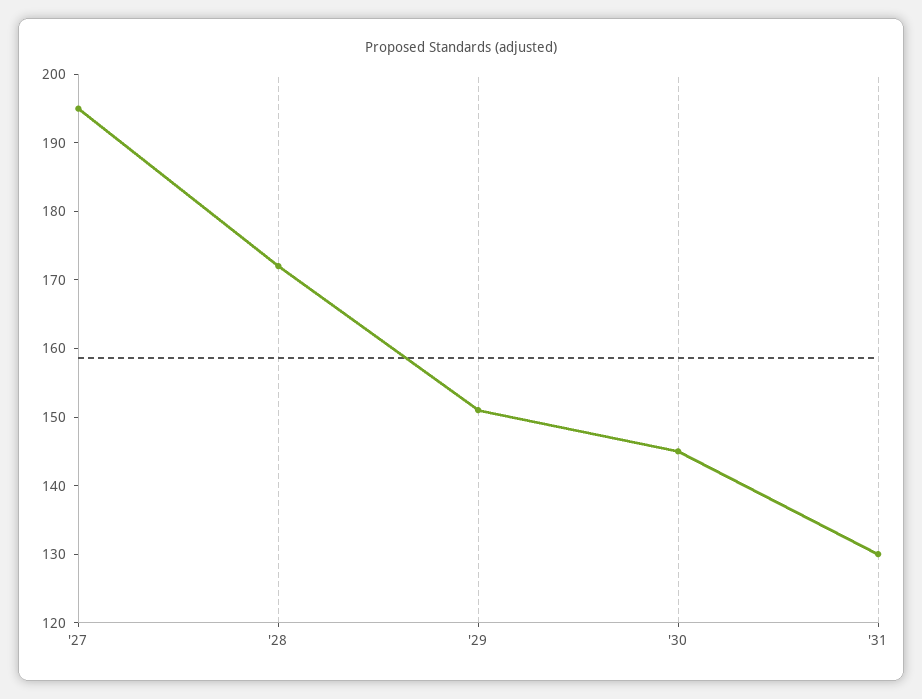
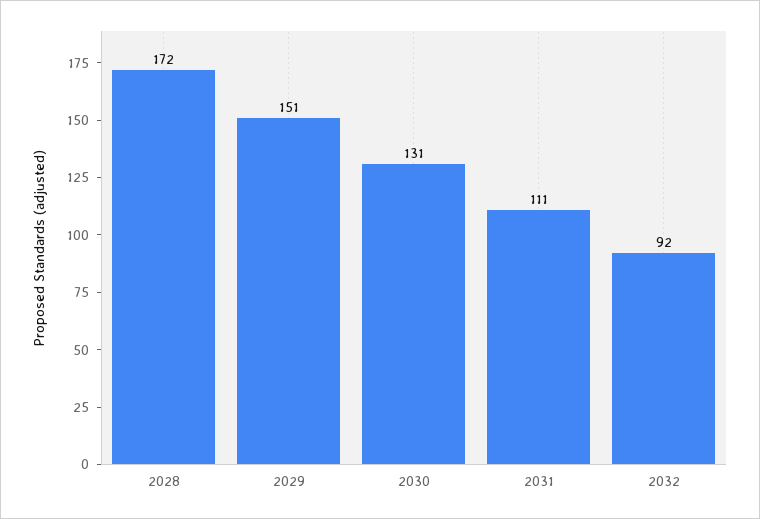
'27: 195 -> none
'30: 145 -> 131
'31: 130 -> 111
2032: none -> 92

